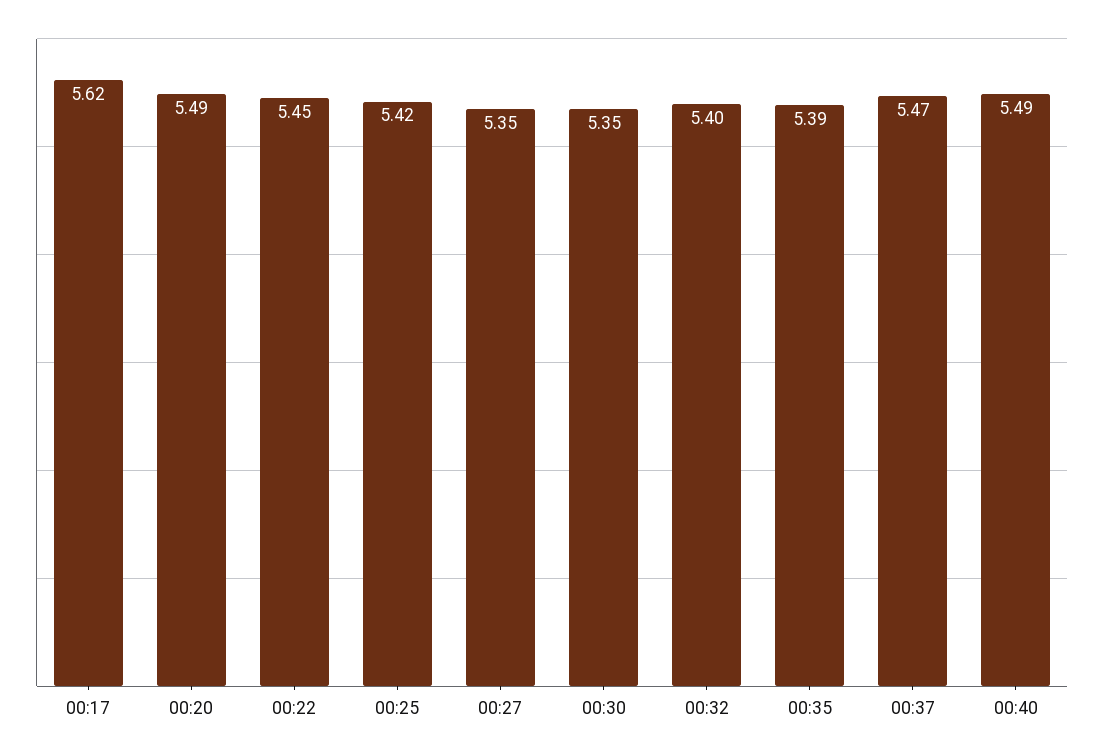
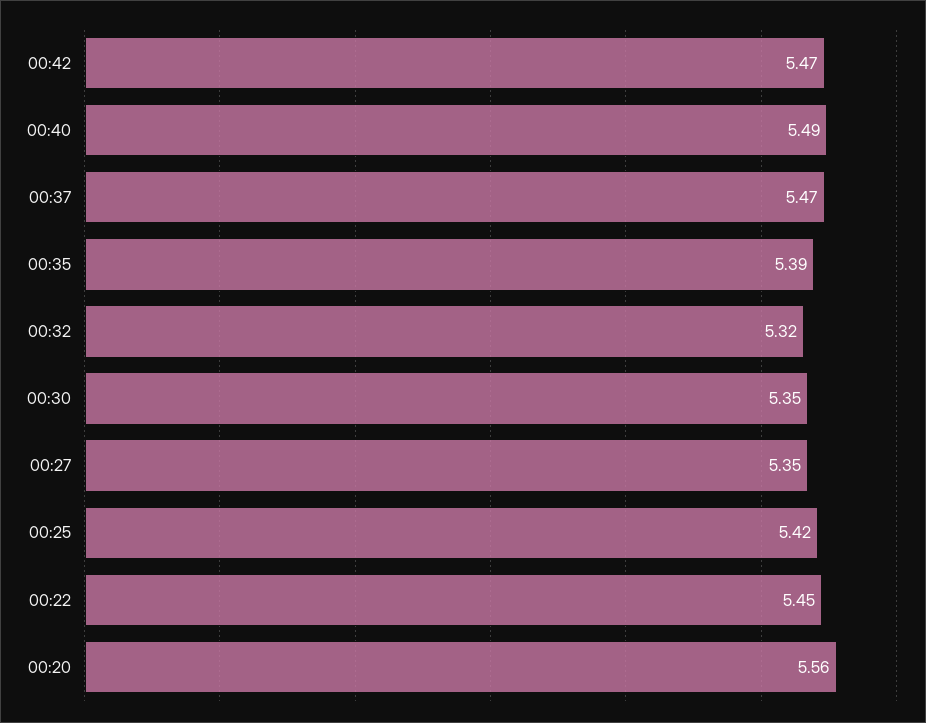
00:17: 5.62 -> none
00:20: 5.49 -> 5.56
00:32: 5.4 -> 5.32
00:42: none -> 5.47

